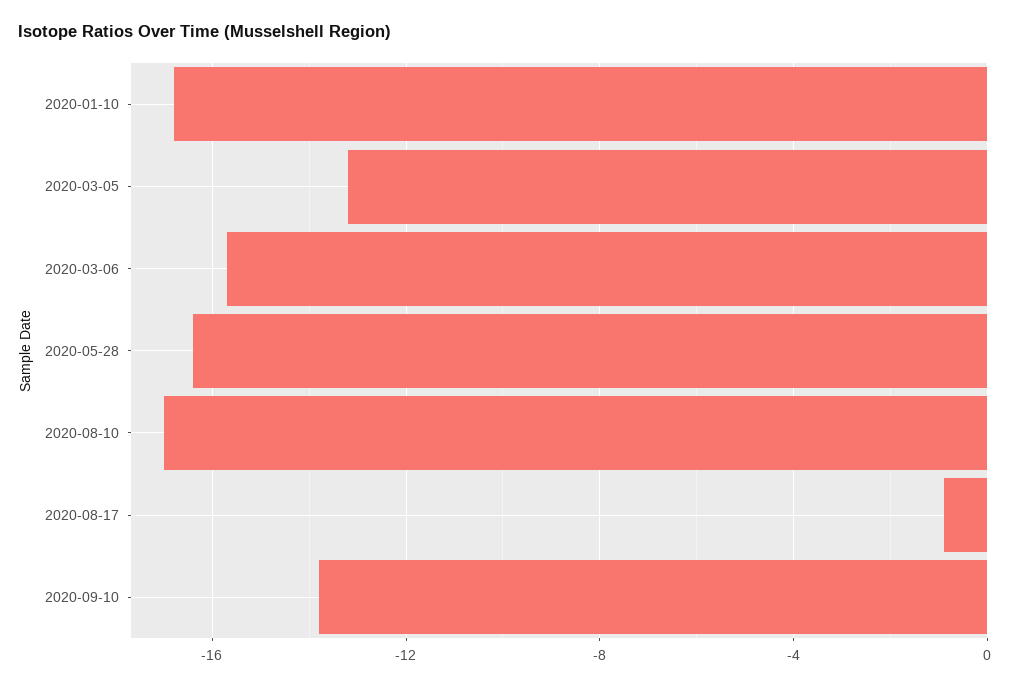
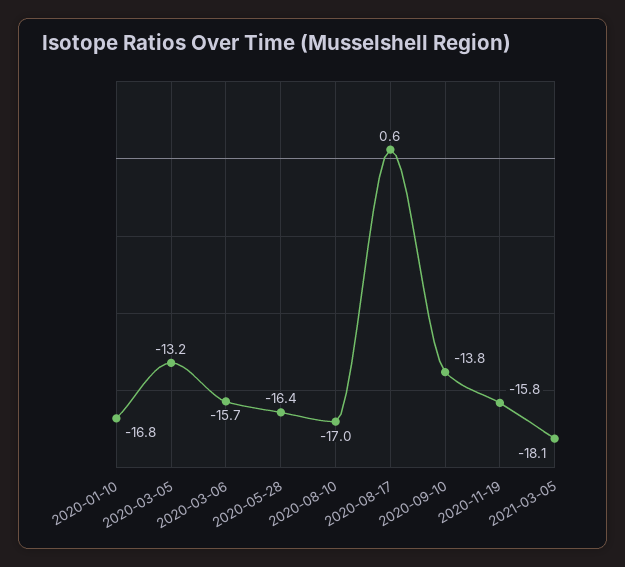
2020-08-17: -1 -> 0.6
2020-11-19: none -> -15.8
2021-03-05: none -> -18.1

